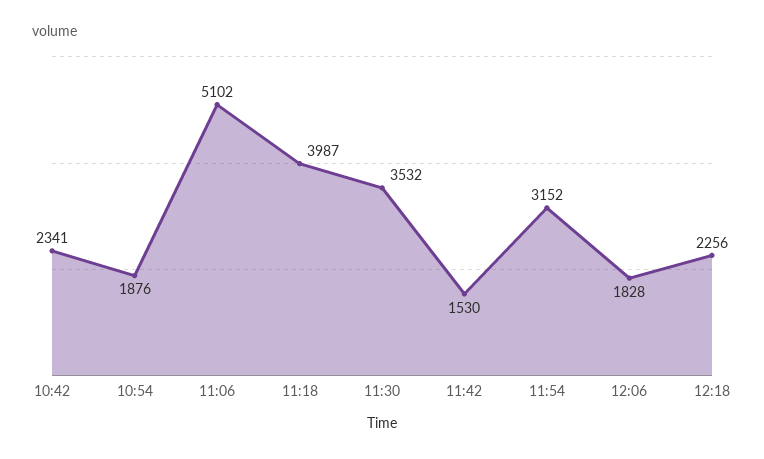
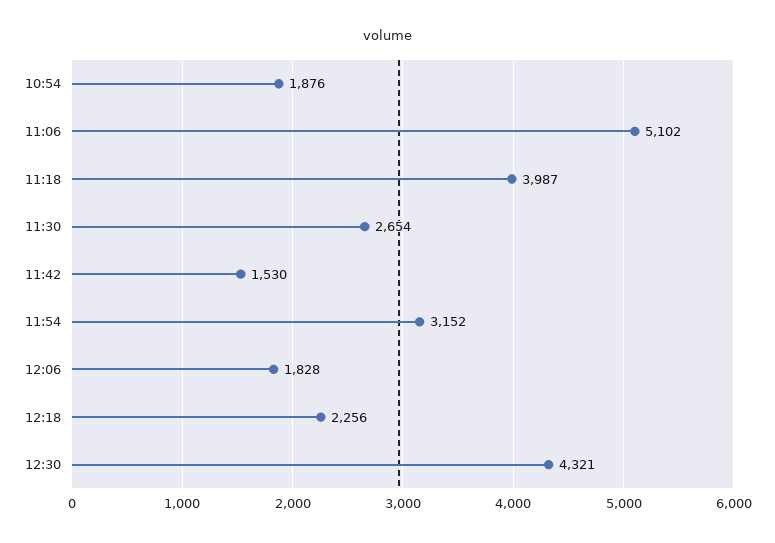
10:42: 2341 -> none
11:30: 3532 -> 2654
12:30: none -> 4321

